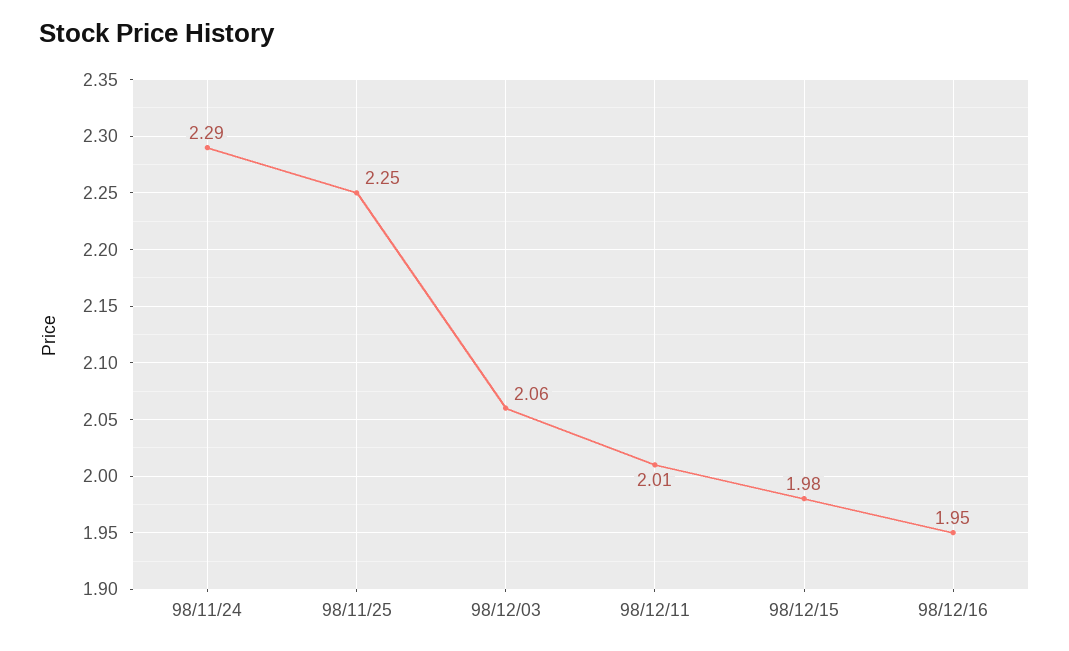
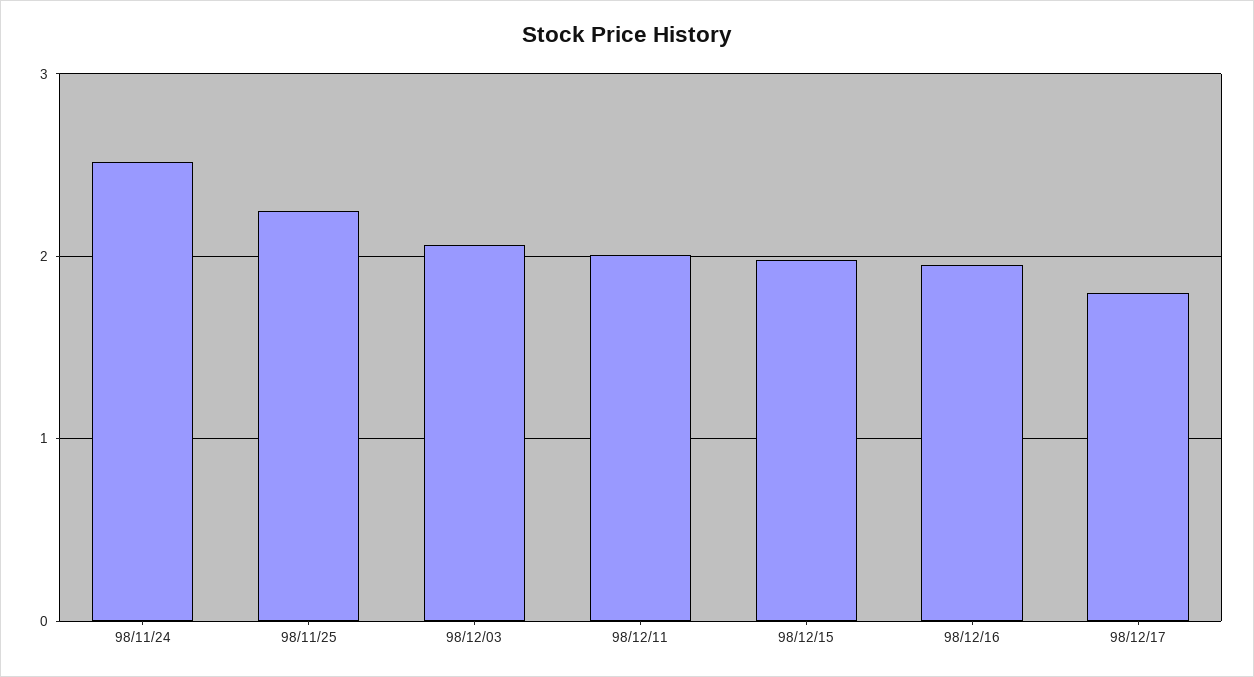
98/11/24: 2.29 -> 2.5
98/12/17: none -> 1.8

